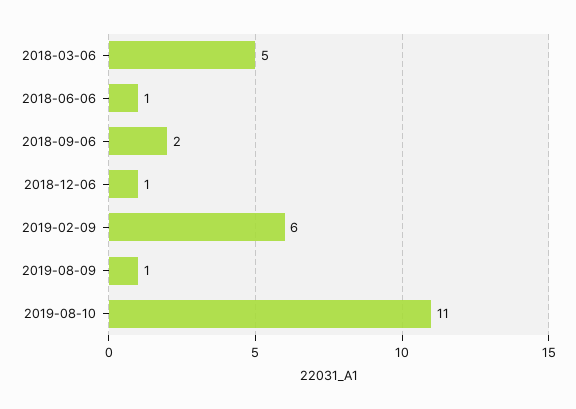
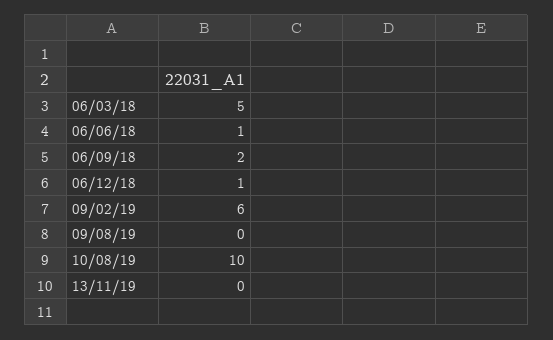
2019-08-09: 1 -> 0
2019-08-10: 11 -> 10
13/11/19: none -> 0

